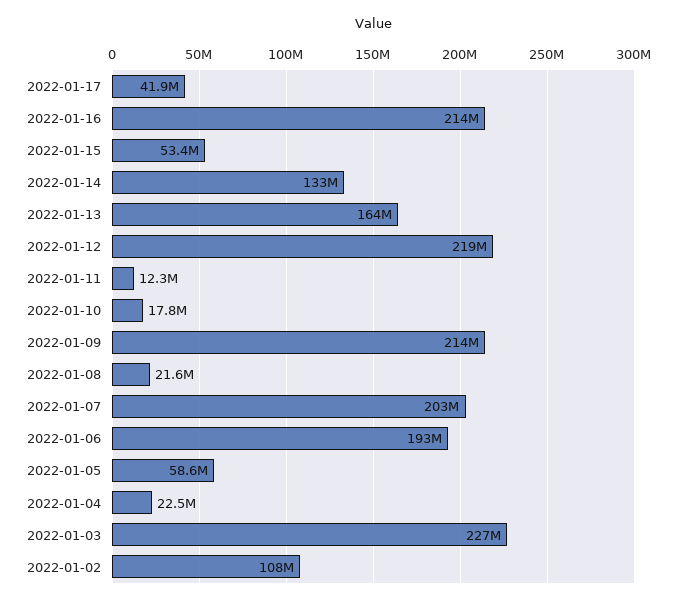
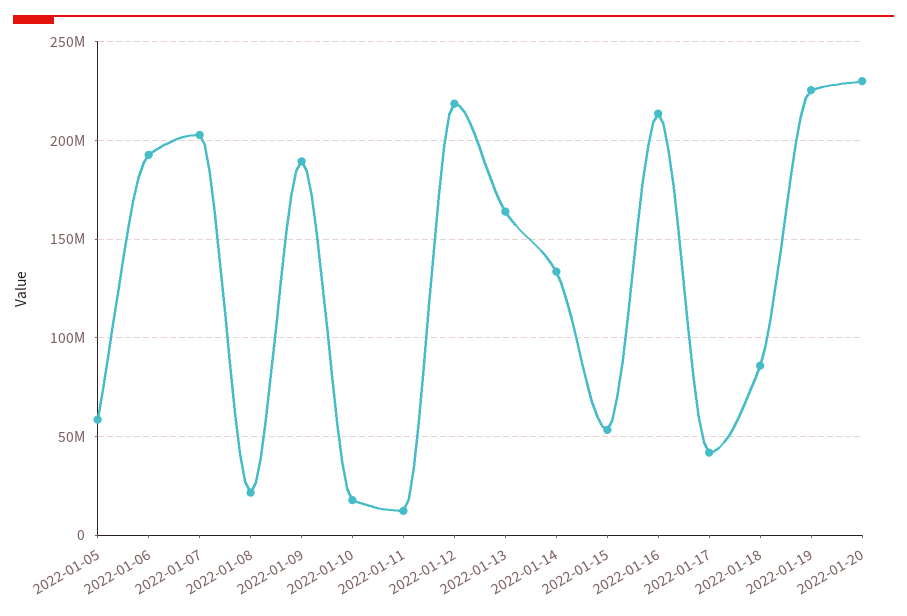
2022-01-09: 214000000 -> 190000000
2022-01-04: 22500000 -> none
2022-01-03: 227000000 -> none
2022-01-02: 108000000 -> none
2022-01-18: none -> 85000000
2022-01-19: none -> 225000000
2022-01-20: none -> 230000000

